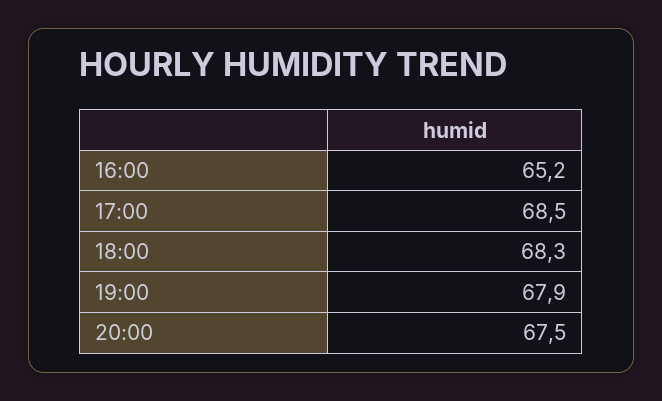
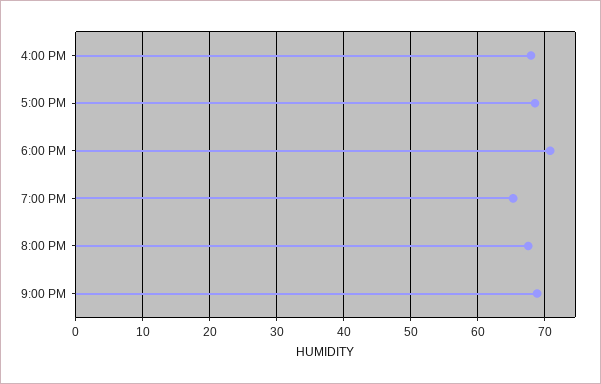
16:00: 65.2 -> 68
18:00: 68.3 -> 71
19:00: 67.9 -> 65
9:00 PM: none -> 69

